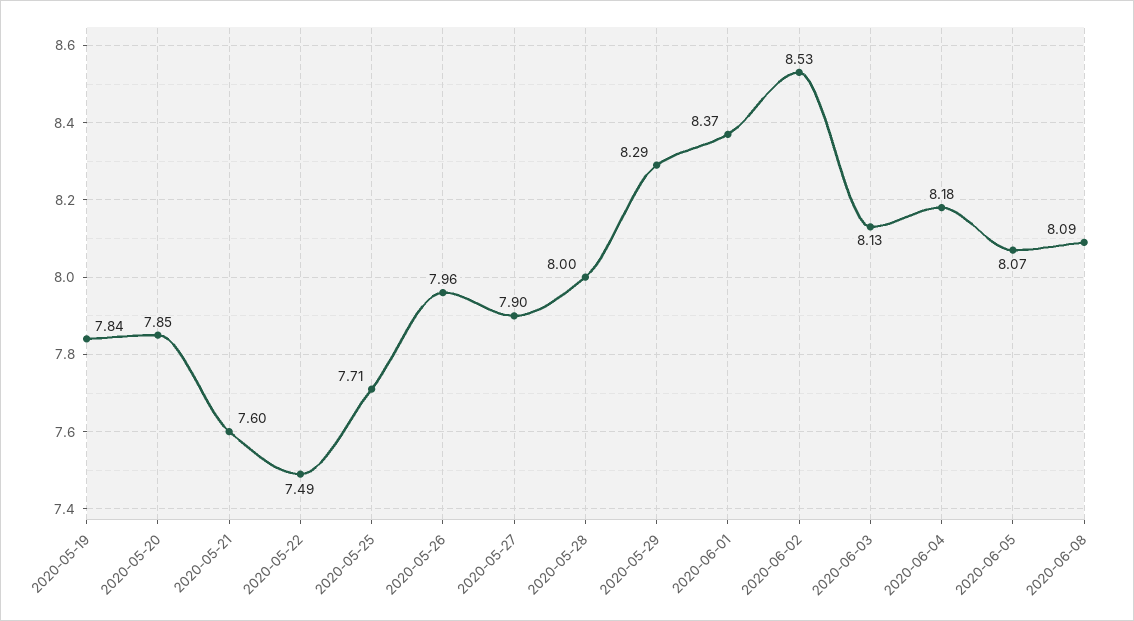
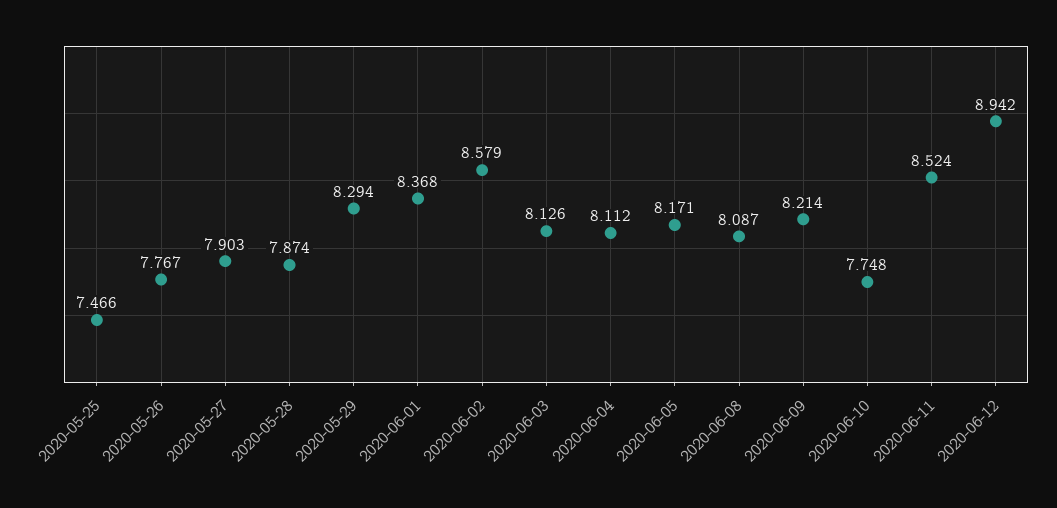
2020-05-19: 7.84 -> none
2020-05-20: 7.85 -> none
2020-05-21: 7.6 -> none
2020-05-22: 7.49 -> none
2020-05-25: 7.71 -> 7.466
2020-05-26: 7.96 -> 7.767
2020-05-28: 8 -> 7.874
2020-06-02: 8.53 -> 8.579
2020-06-04: 8.18 -> 8.112
2020-06-05: 8.07 -> 8.171
2020-06-09: none -> 8.214
2020-06-10: none -> 7.748
2020-06-11: none -> 8.524
2020-06-12: none -> 8.942

